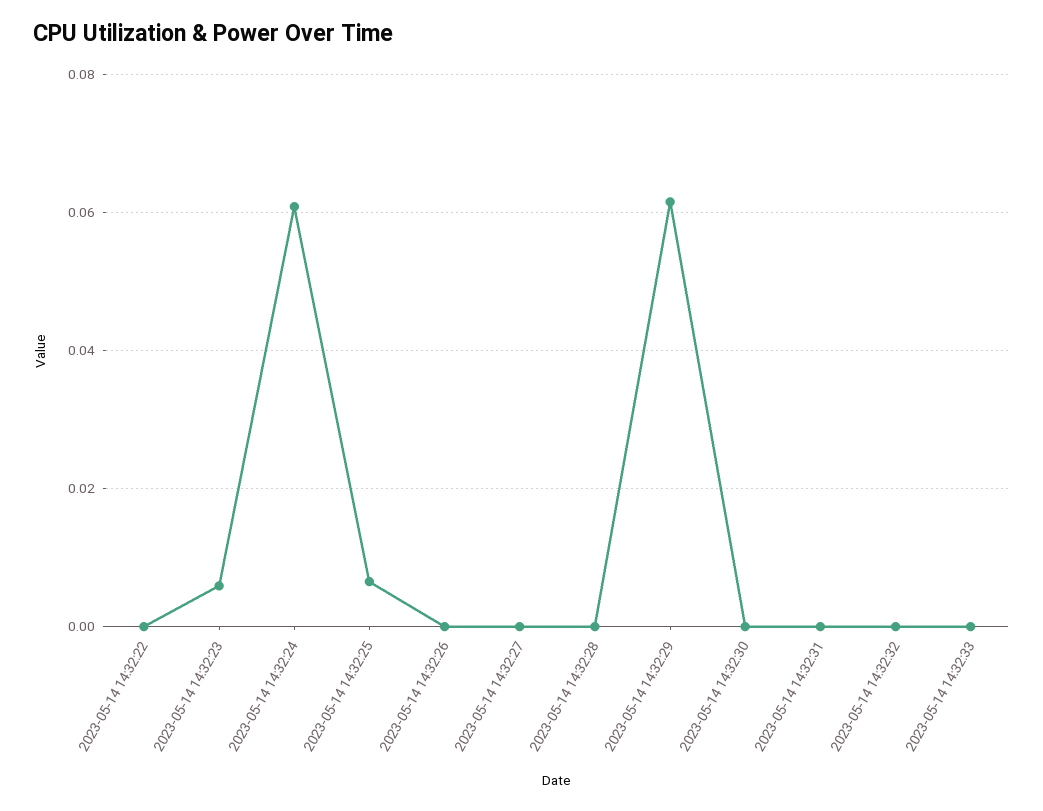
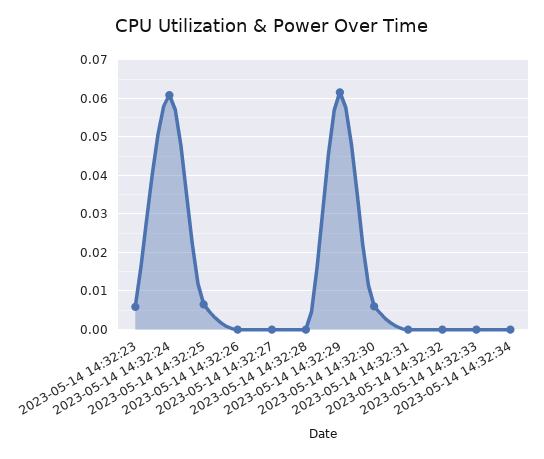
2023-05-14 14:32:22: 0 -> none
2023-05-14 14:32:30: 0 -> 0.006
2023-05-14 14:32:34: none -> 0

